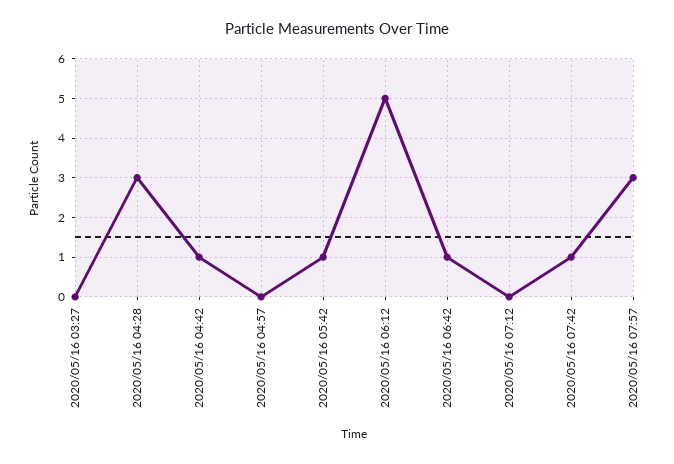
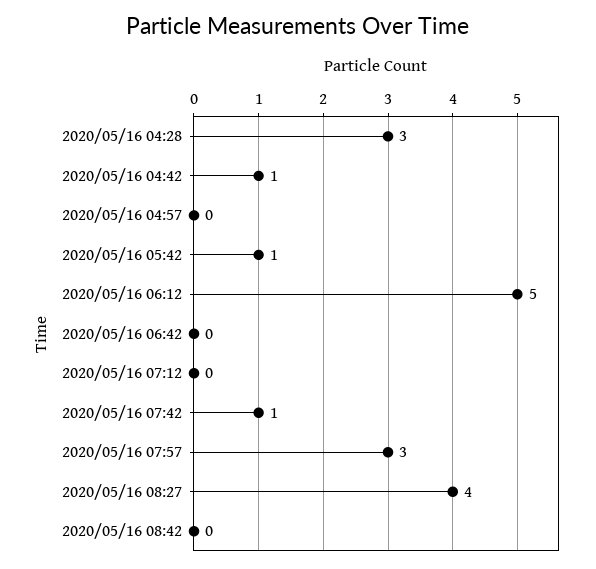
2020/05/16 03:27: 0 -> none
2020/05/16 06:42: 1 -> 0
2020/05/16 08:27: none -> 4
2020/05/16 08:42: none -> 0

